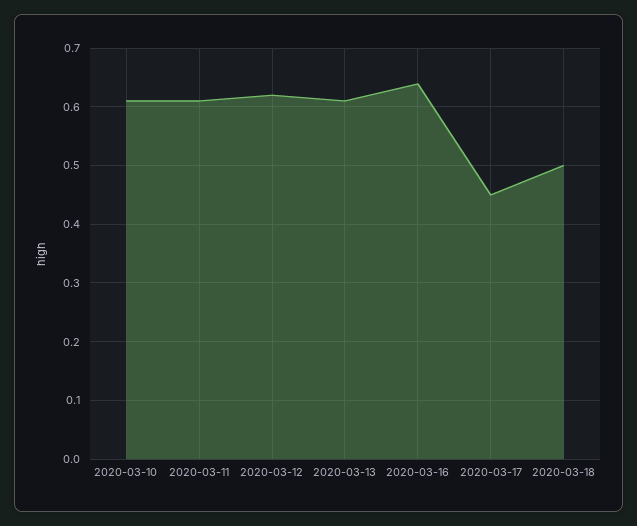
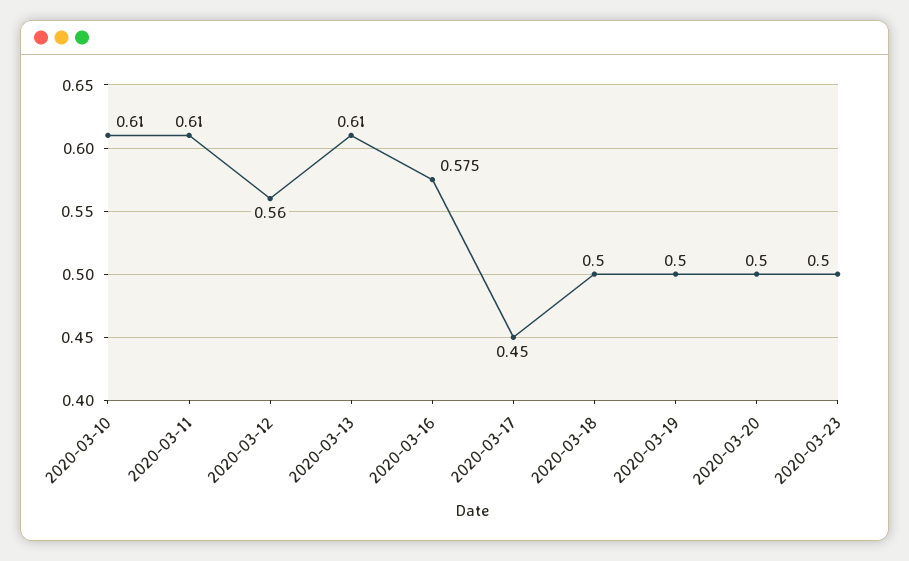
2020-03-12: 0.62 -> 0.56
2020-03-16: 0.64 -> 0.575
2020-03-19: none -> 0.5
2020-03-20: none -> 0.5
2020-03-23: none -> 0.5

